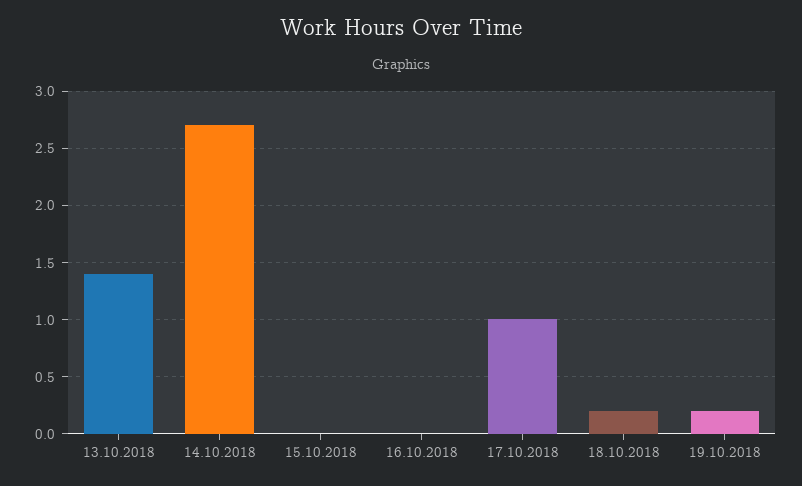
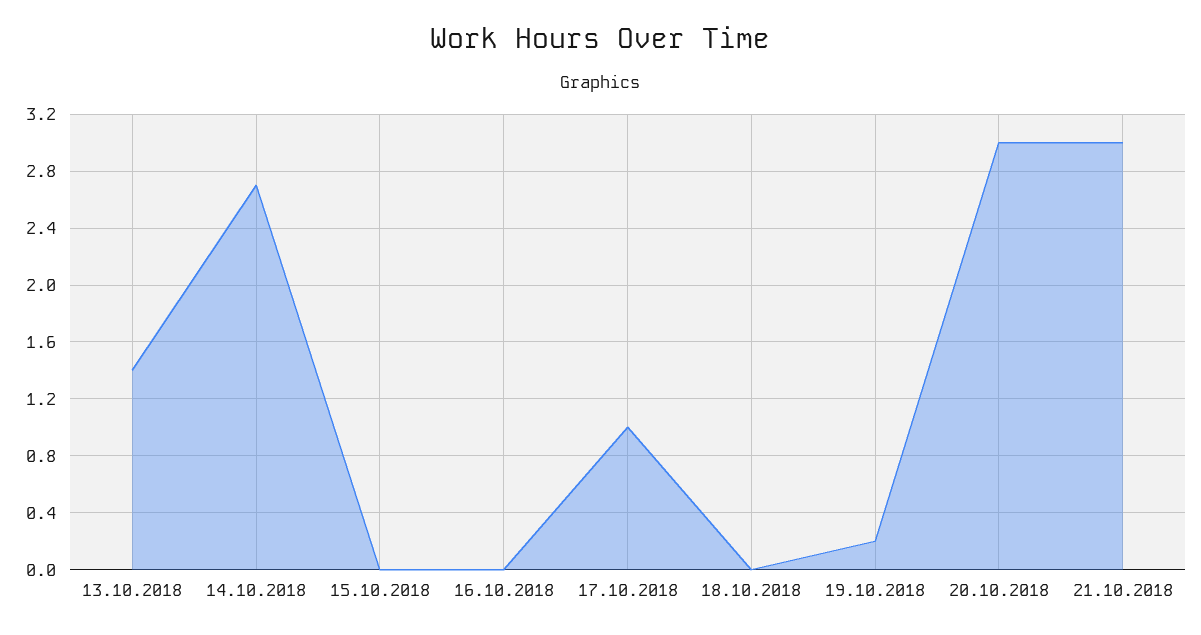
18.10.2018: 0.2 -> 0
20.10.2018: none -> 3
21.10.2018: none -> 3

